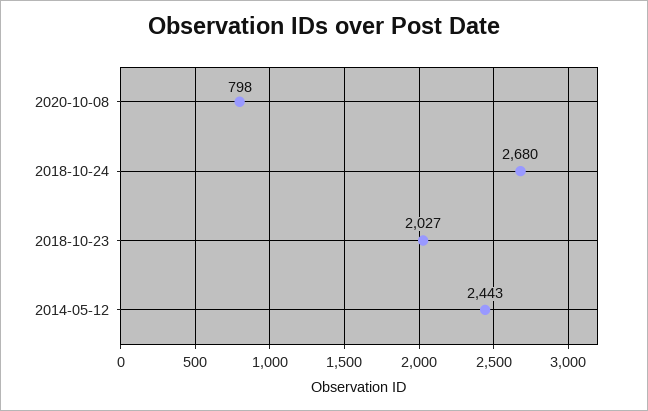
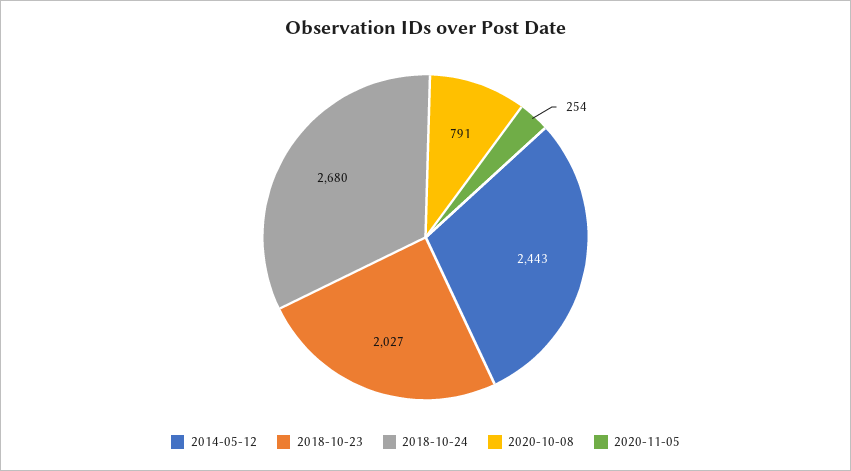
2020-10-08: 798 -> 791
2020-11-05: none -> 254

